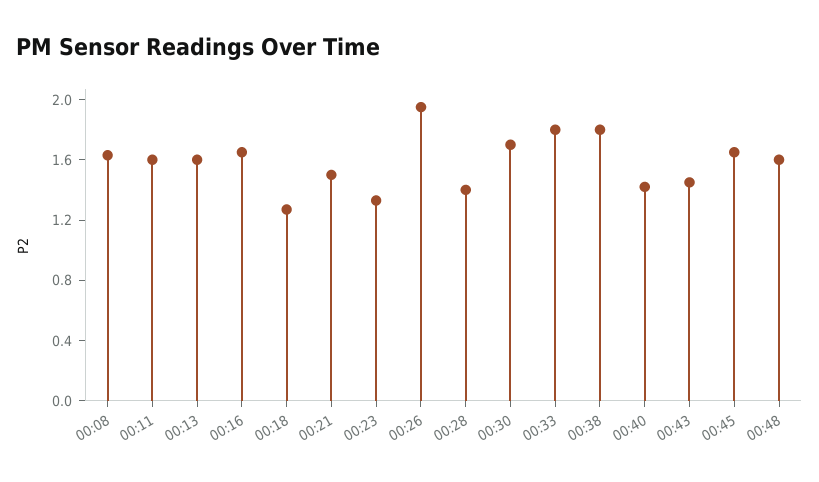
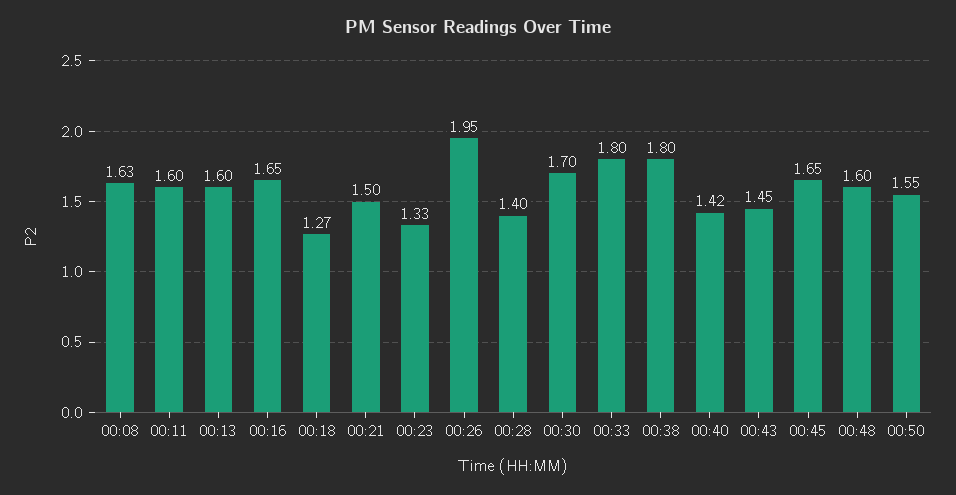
00:50: none -> 1.55

